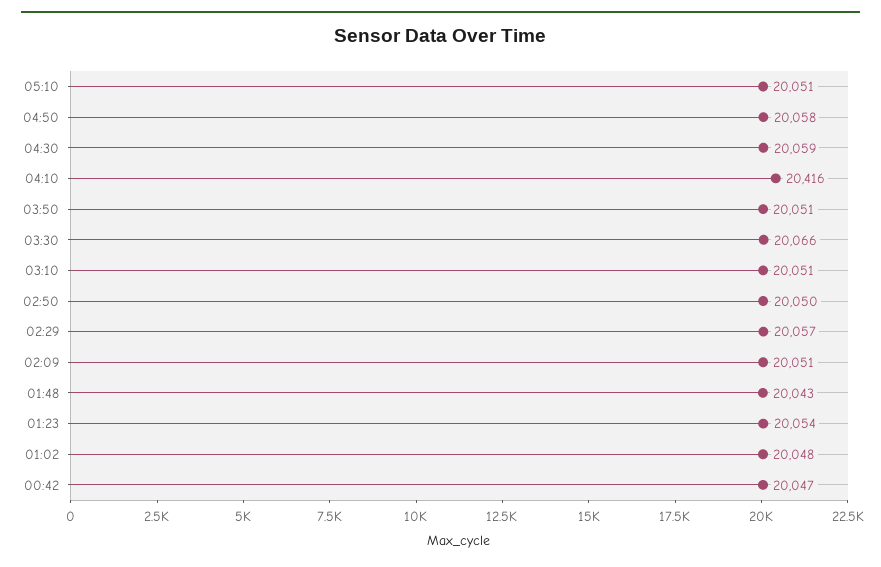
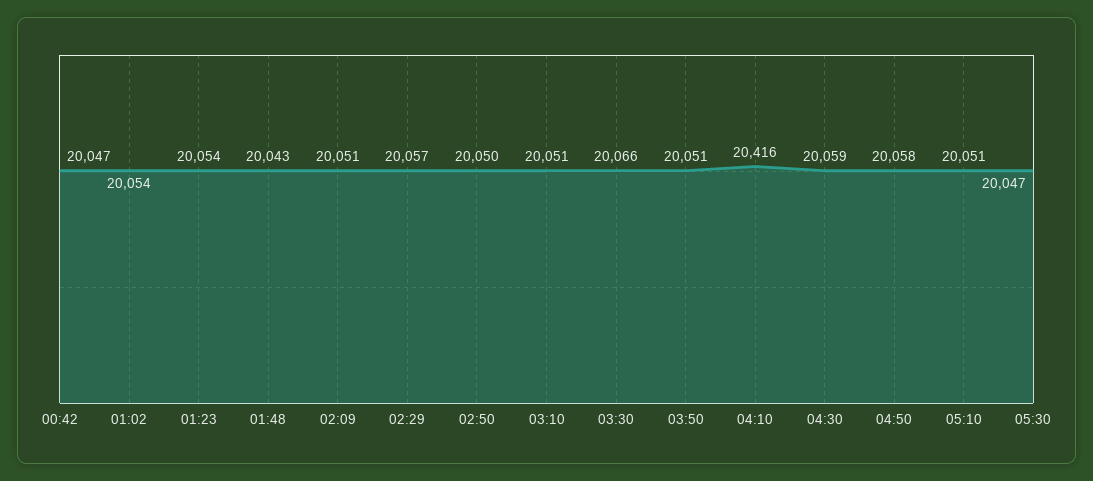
01:02: 20048 -> 20054
05:30: none -> 20047

